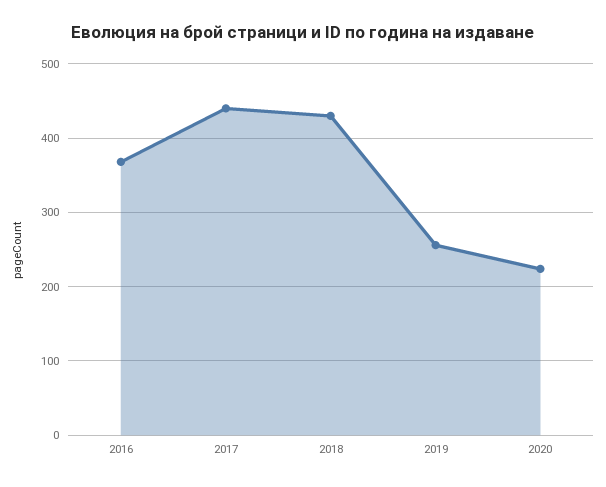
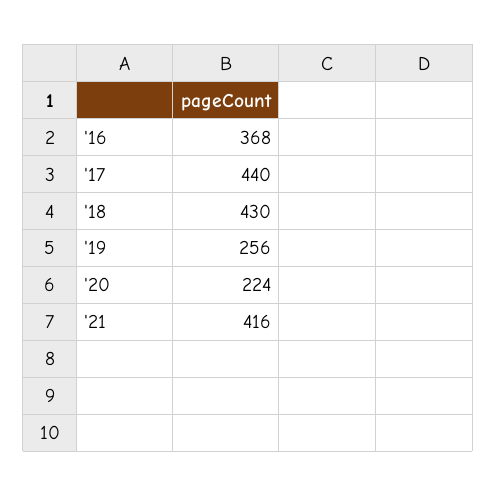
'21: none -> 416

